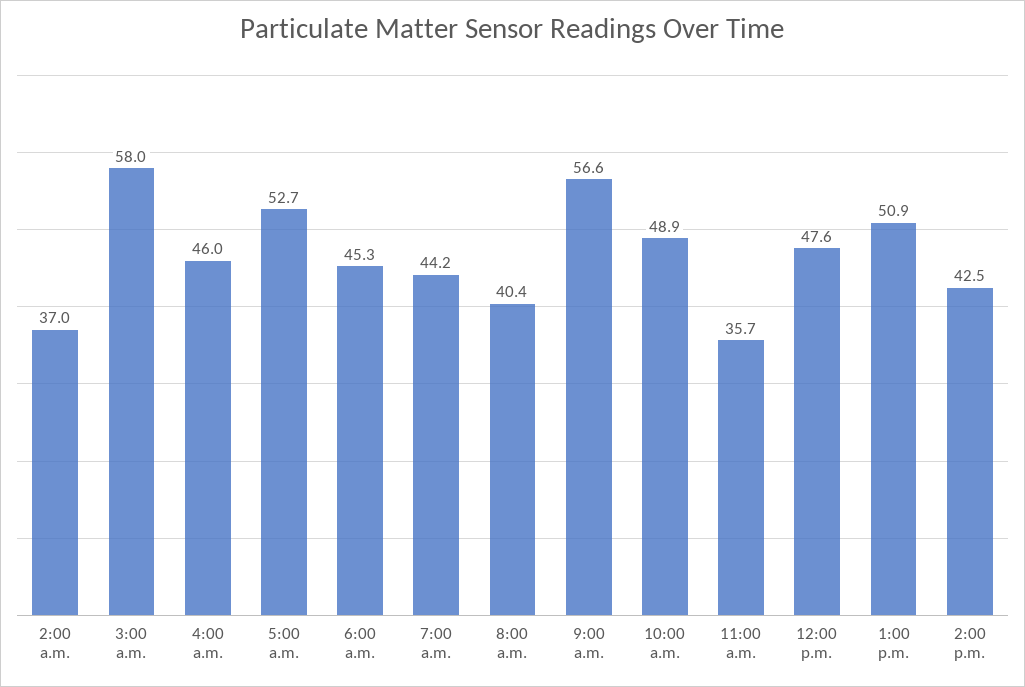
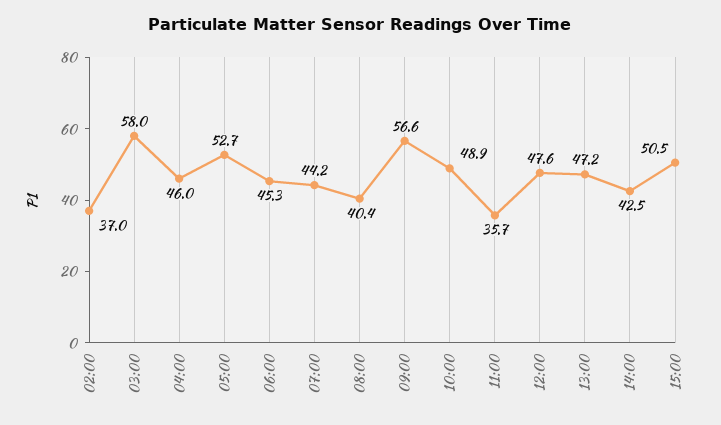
1:00 p.m.: 50.9 -> 47.2
15:00: none -> 50.5

